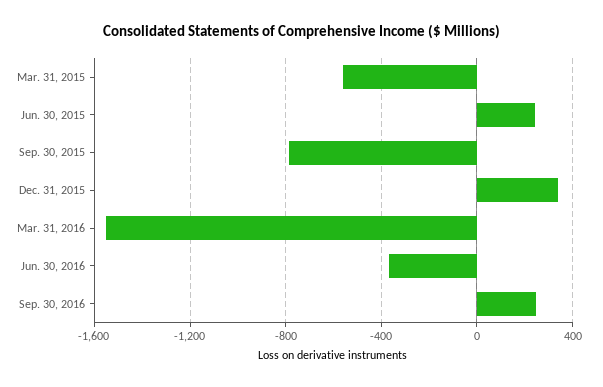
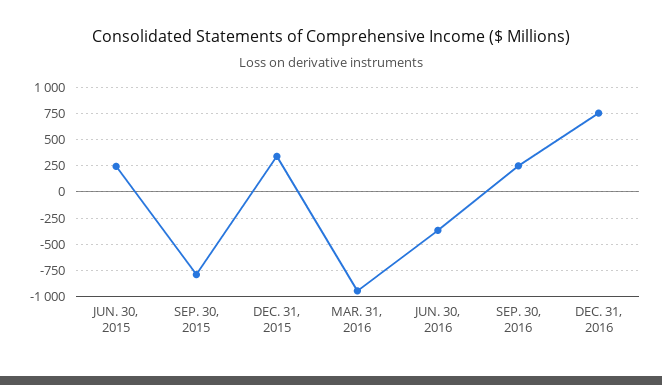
Mar. 31, 2015: -550 -> none
Mar. 31, 2016: -1550 -> -1000
DEC. 31, 2016: none -> 750

